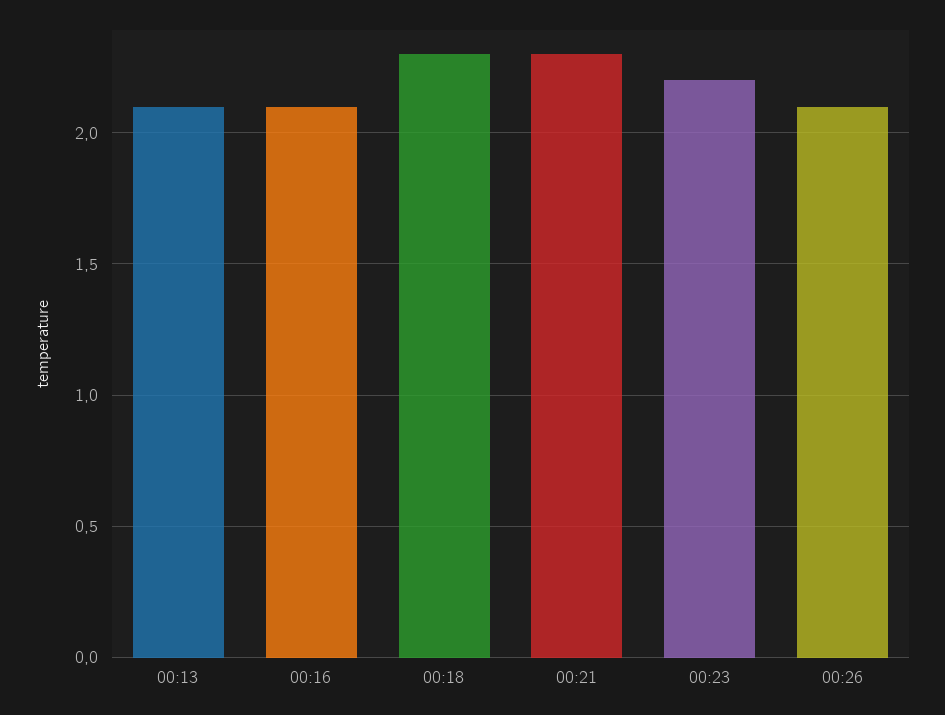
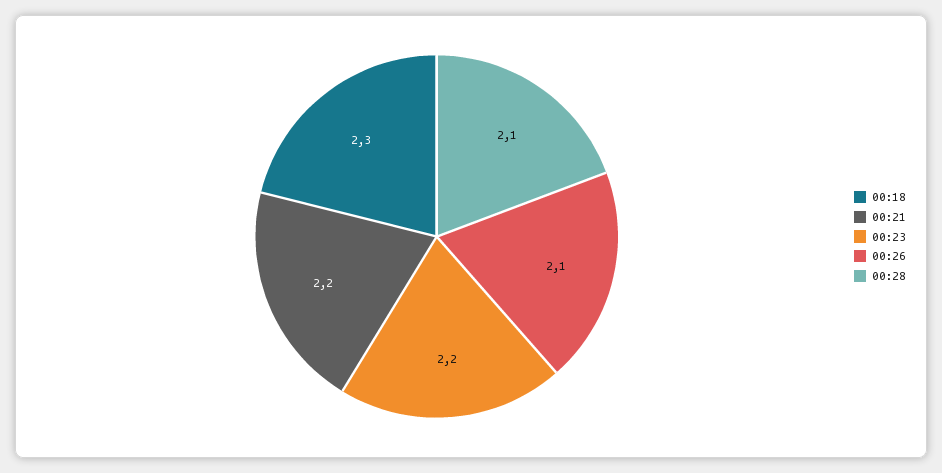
00:13: 2.1 -> none
00:16: 2.1 -> none
00:21: 2.3 -> 2.2
00:28: none -> 2.1

